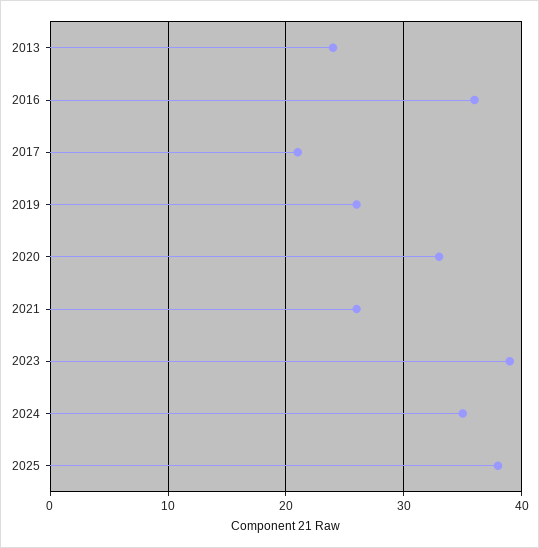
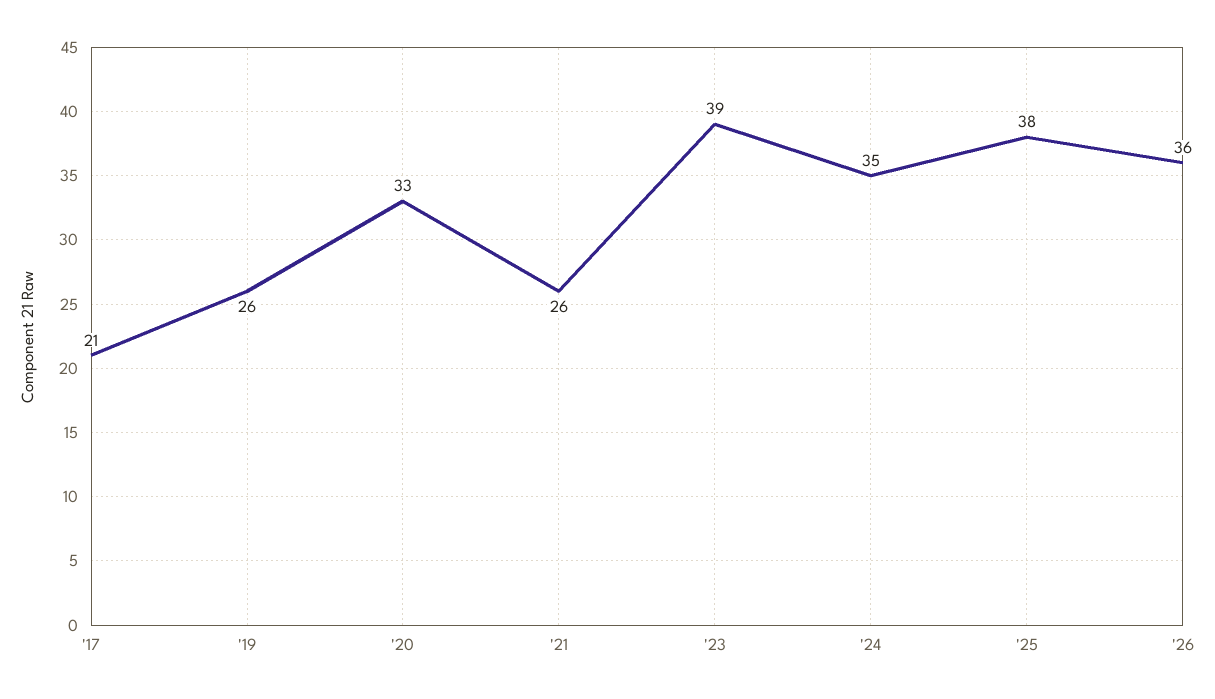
2013: 24 -> none
2016: 36 -> none
'26: none -> 36

